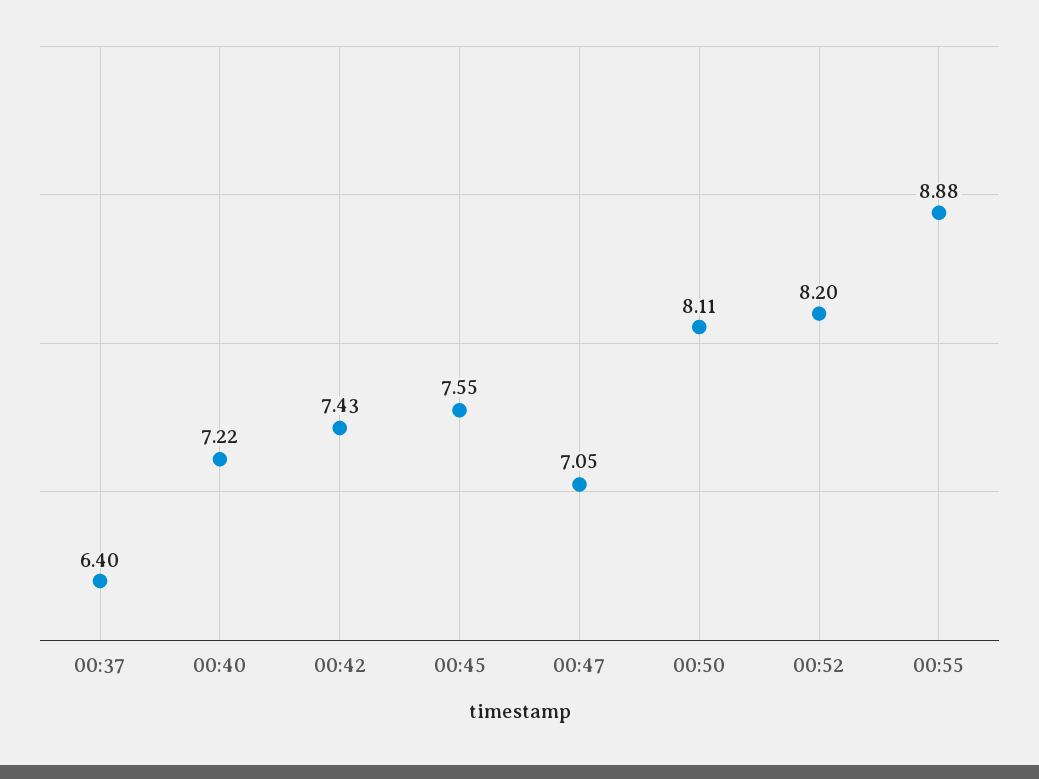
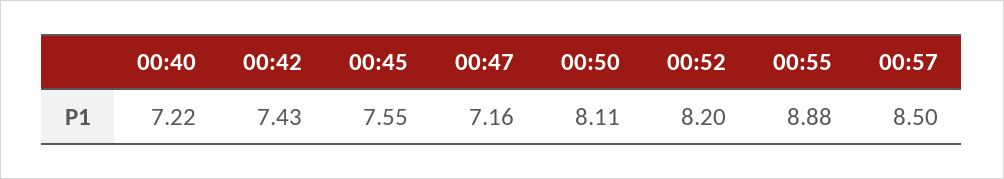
00:37: 6.4 -> none
00:47: 7.05 -> 7.16
00:57: none -> 8.5

